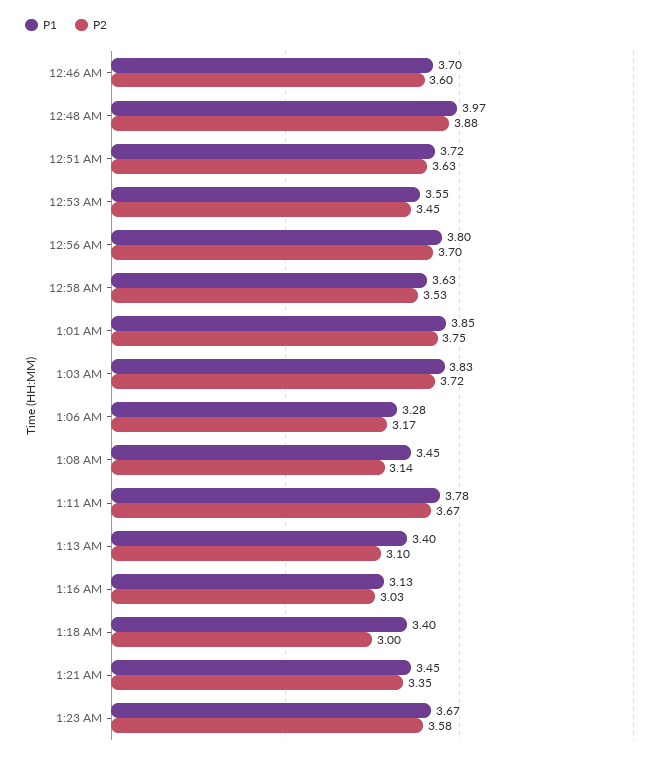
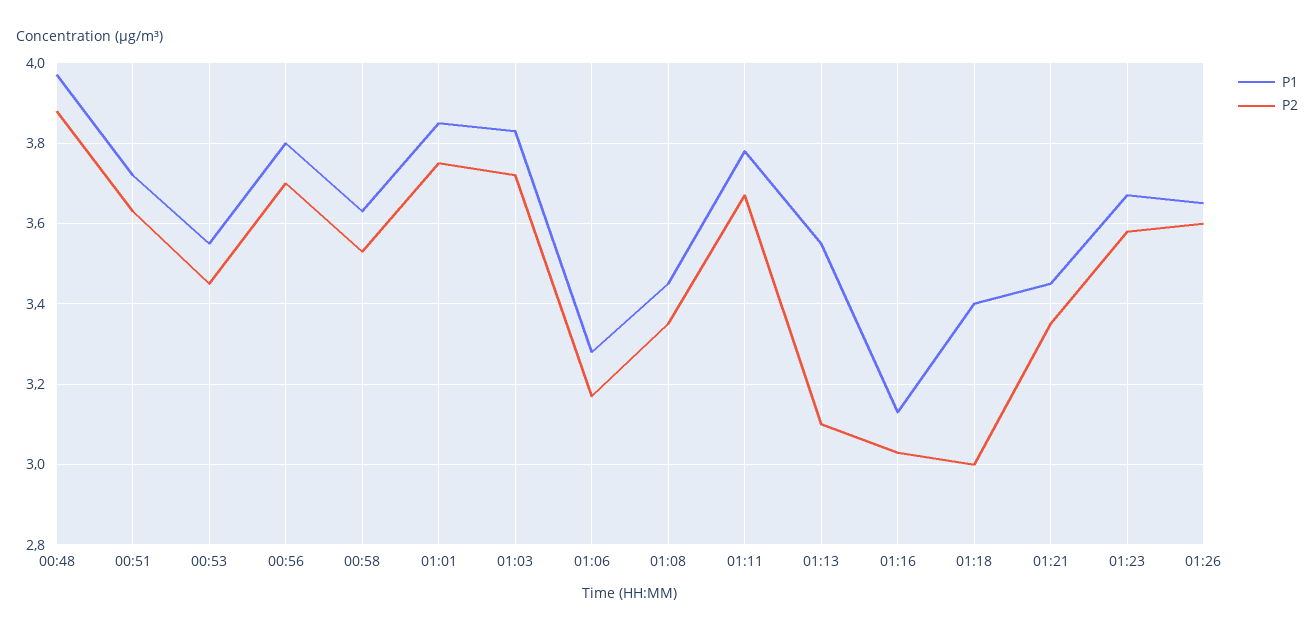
P1, 12:46 AM: 3.7 -> none
P2, 12:46 AM: 3.6 -> none
P2, 1:08 AM: 3.14 -> 3.35
P1, 1:13 AM: 3.4 -> 3.55
P1, 01:26: none -> 3.65
P2, 01:26: none -> 3.6

